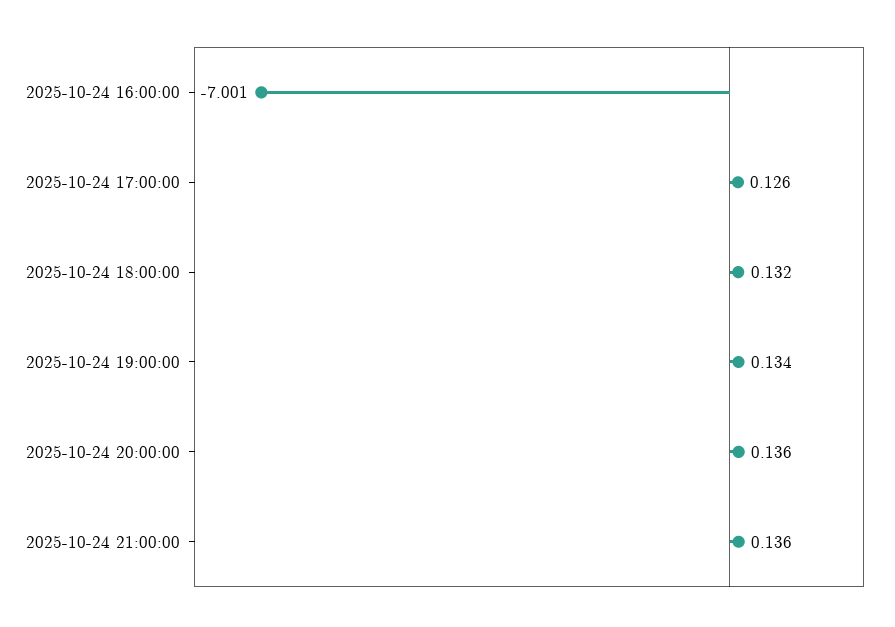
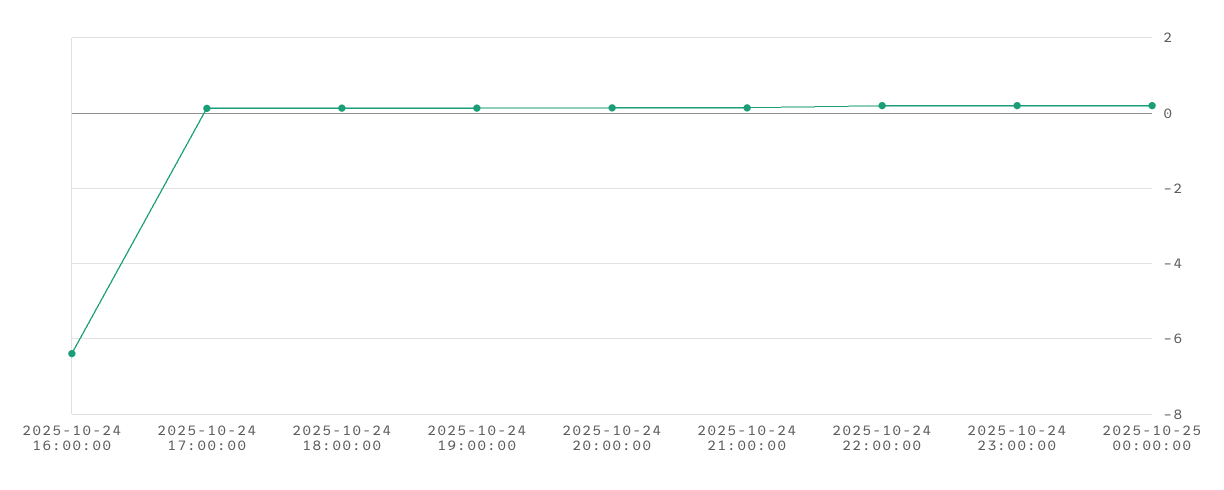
2025-10-24 16:00:00: -7.001 -> -6.4
2025-10-24 22:00:00: none -> 0.2
2025-10-24 23:00:00: none -> 0.2
2025-10-25 00:00:00: none -> 0.2

